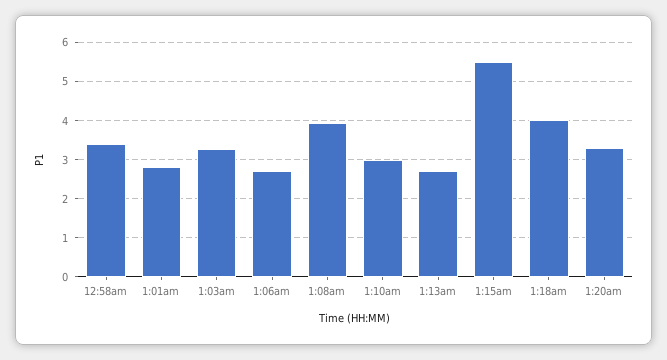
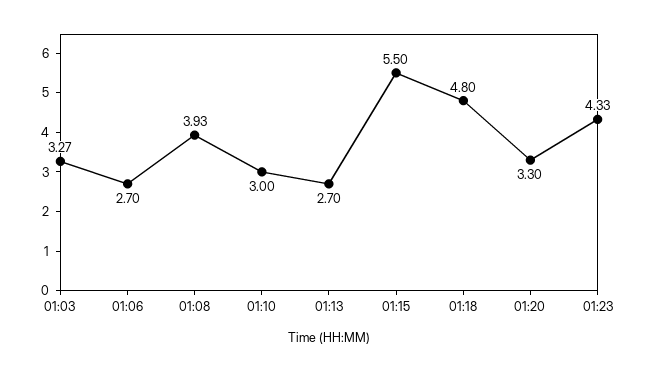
12:58am: 3.4 -> none
1:01am: 2.8 -> none
1:18am: 4 -> 4.8
01:23: none -> 4.33

